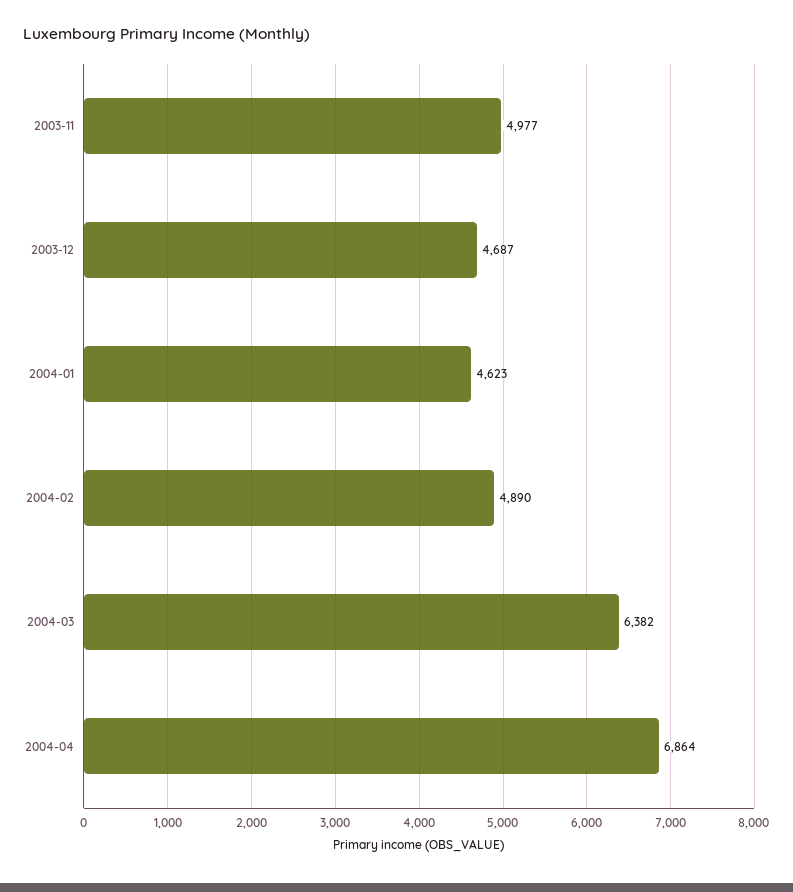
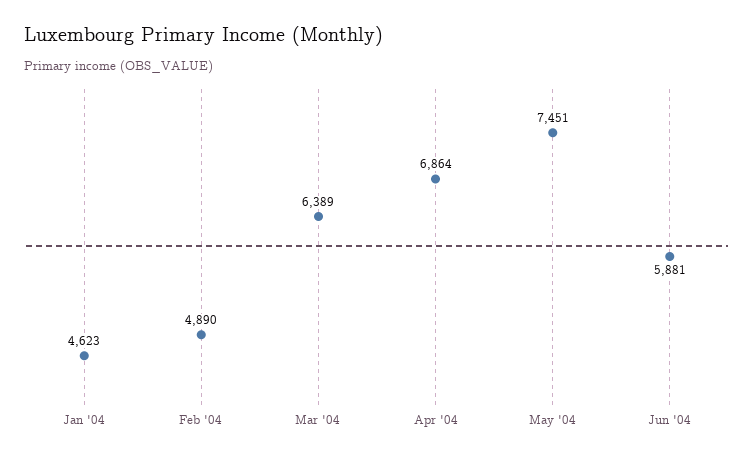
2003-11: 4977 -> none
2003-12: 4687 -> none
2004-03: 6382 -> 6389
May '04: none -> 7451
Jun '04: none -> 5881

